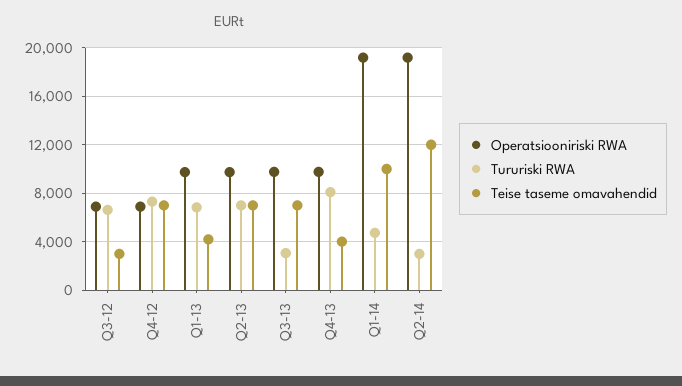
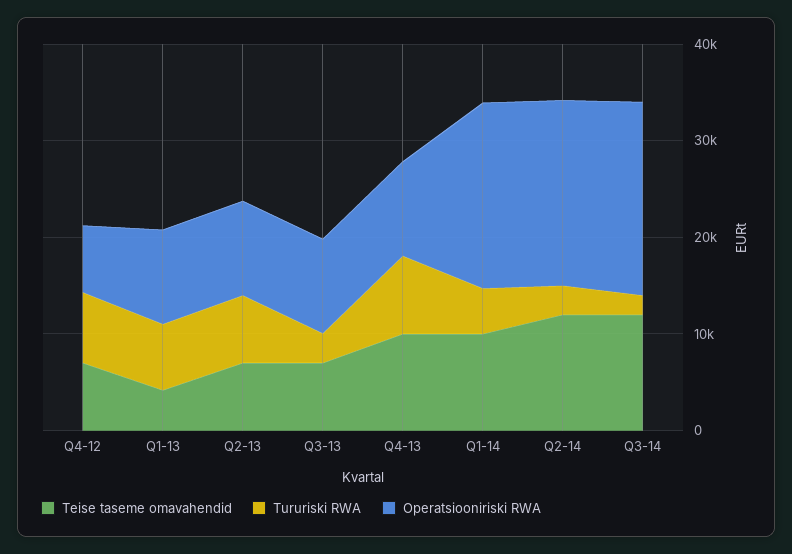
Operatsiooniriski RWA, Q3-12: 7000 -> none
Tururiski RWA, Q3-12: 6500 -> none
Teise taseme omavahendid, Q3-12: 3000 -> none
Teise taseme omavahendid, Q4-13: 4000 -> 10000
Teise taseme omavahendid, Q3-14: none -> 12000
Tururiski RWA, Q3-14: none -> 2000
Operatsiooniriski RWA, Q3-14: none -> 20000

